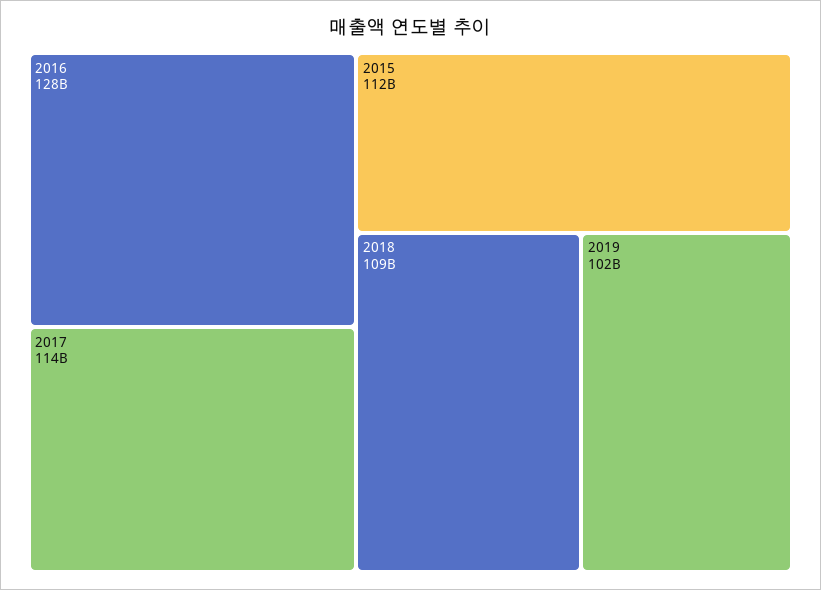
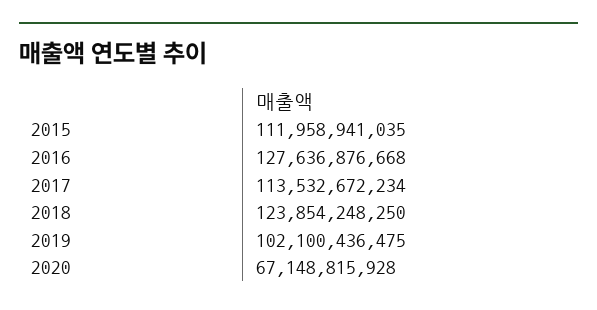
2018: 109000000000 -> 123854248250
2020: none -> 67148815928

